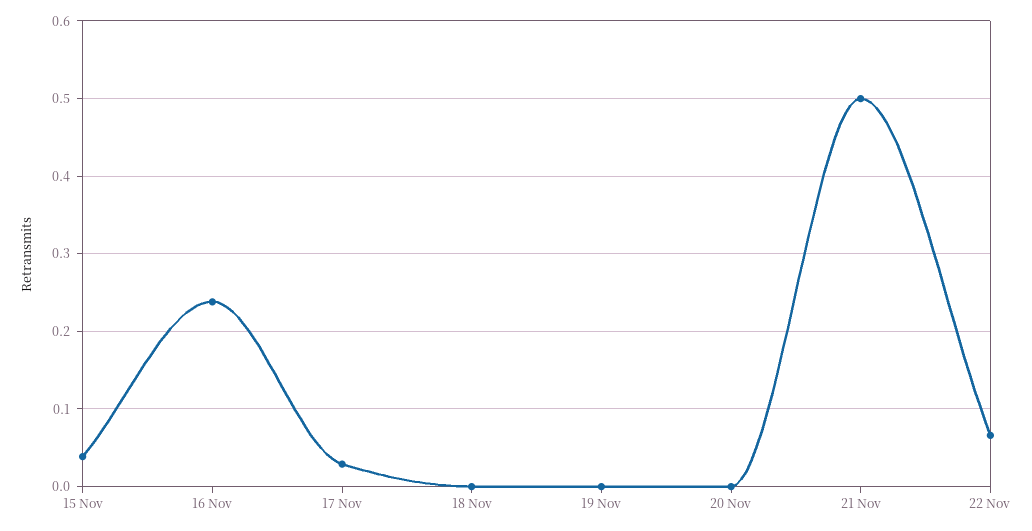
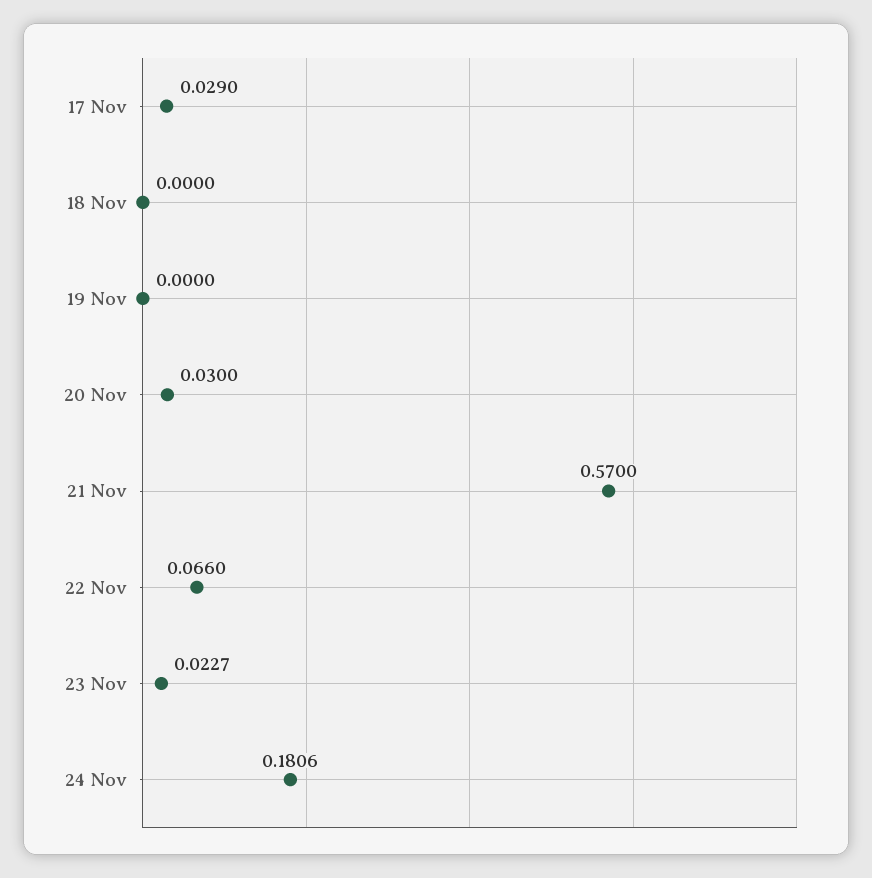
15 Nov: 0.04 -> none
16 Nov: 0.24 -> none
20 Nov: 0 -> 0.03
21 Nov: 0.5 -> 0.57
23 Nov: none -> 0.0227
24 Nov: none -> 0.1806

